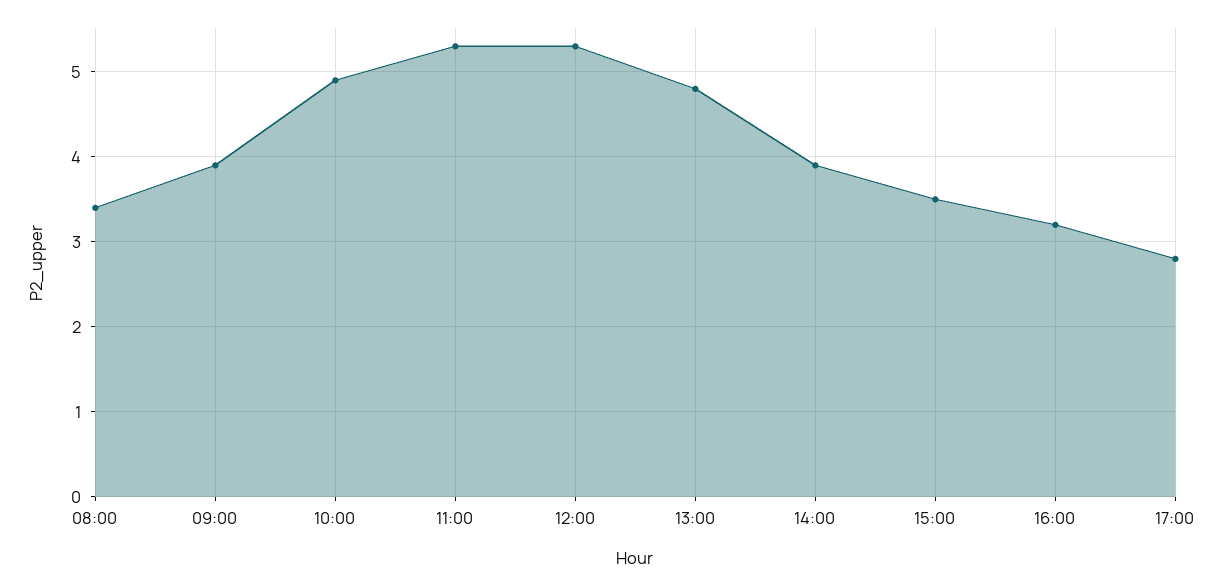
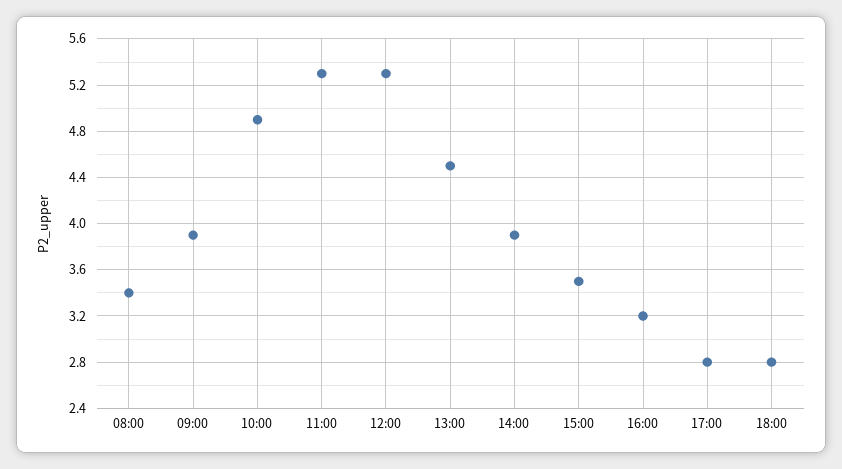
13:00: 4.8 -> 4.5
18:00: none -> 2.8

